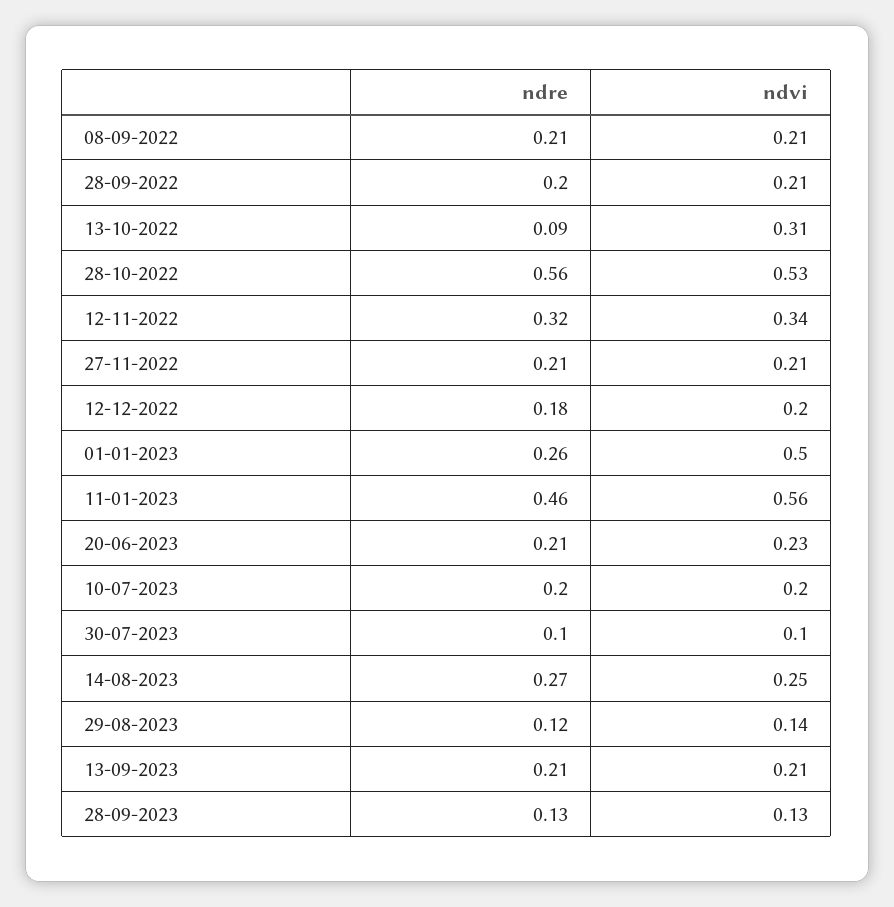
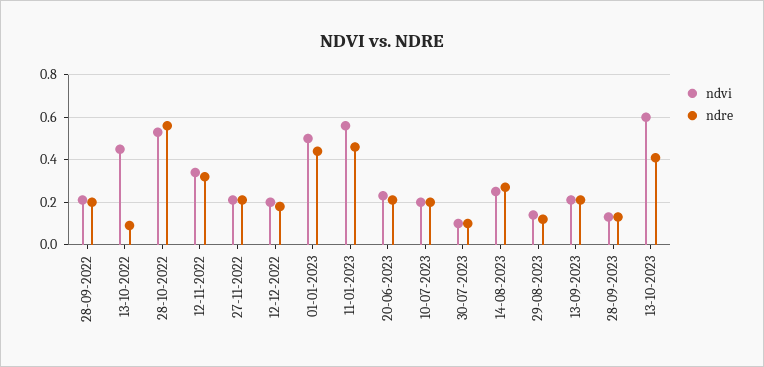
ndre, 08-09-2022: 0.21 -> none
ndvi, 08-09-2022: 0.21 -> none
ndvi, 13-10-2022: 0.31 -> 0.45
ndre, 01-01-2023: 0.26 -> 0.45
ndvi, 13-10-2023: none -> 0.6
ndre, 13-10-2023: none -> 0.4

